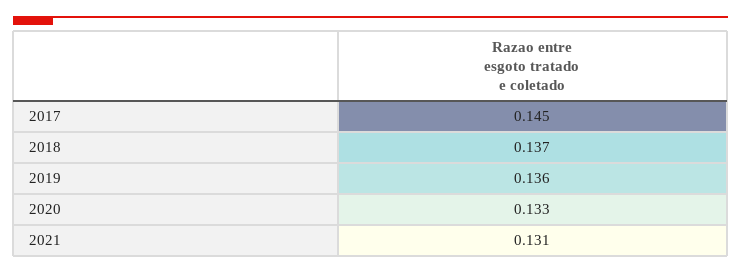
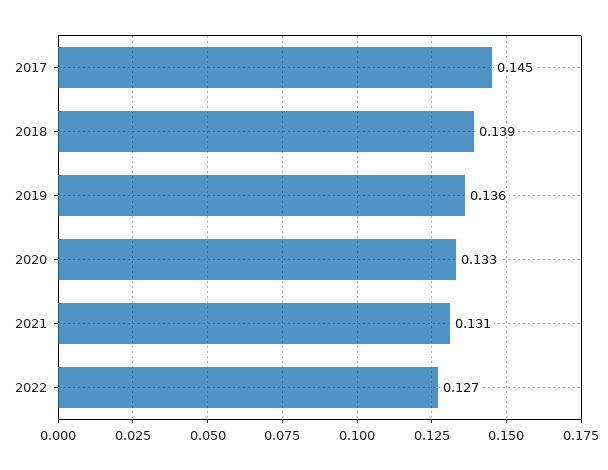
2018: 0.137 -> 0.139
2022: none -> 0.127

